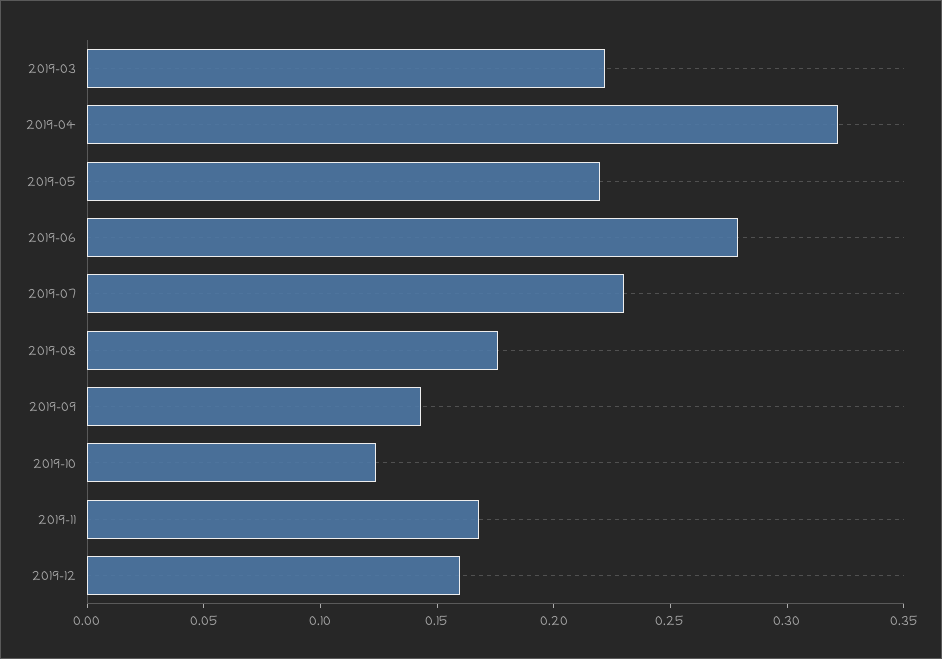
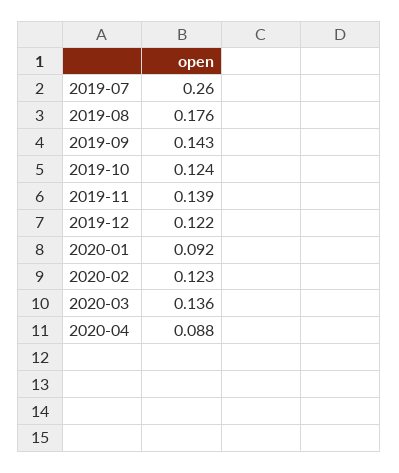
2019-03: 0.22 -> none
2019-04: 0.32 -> none
2019-05: 0.22 -> none
2019-06: 0.28 -> none
2019-07: 0.23 -> 0.26
2019-11: 0.17 -> 0.139
2019-12: 0.16 -> 0.122
2020-01: none -> 0.092
2020-02: none -> 0.123
2020-03: none -> 0.136
2020-04: none -> 0.088

